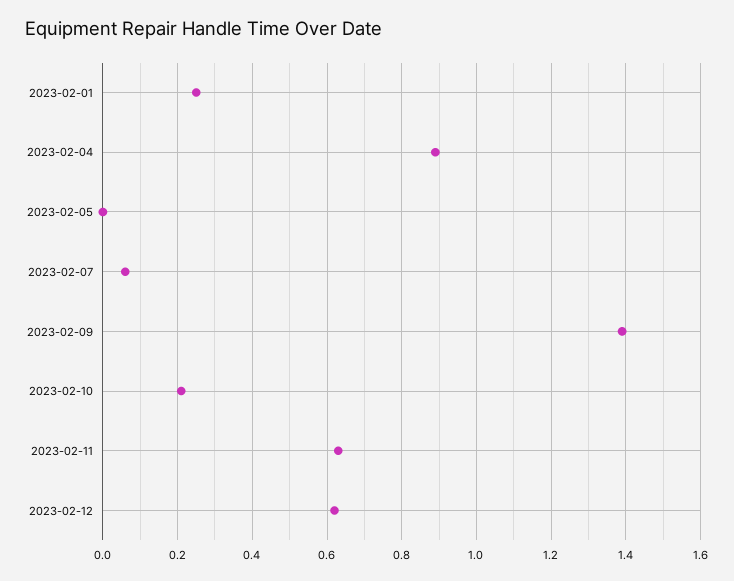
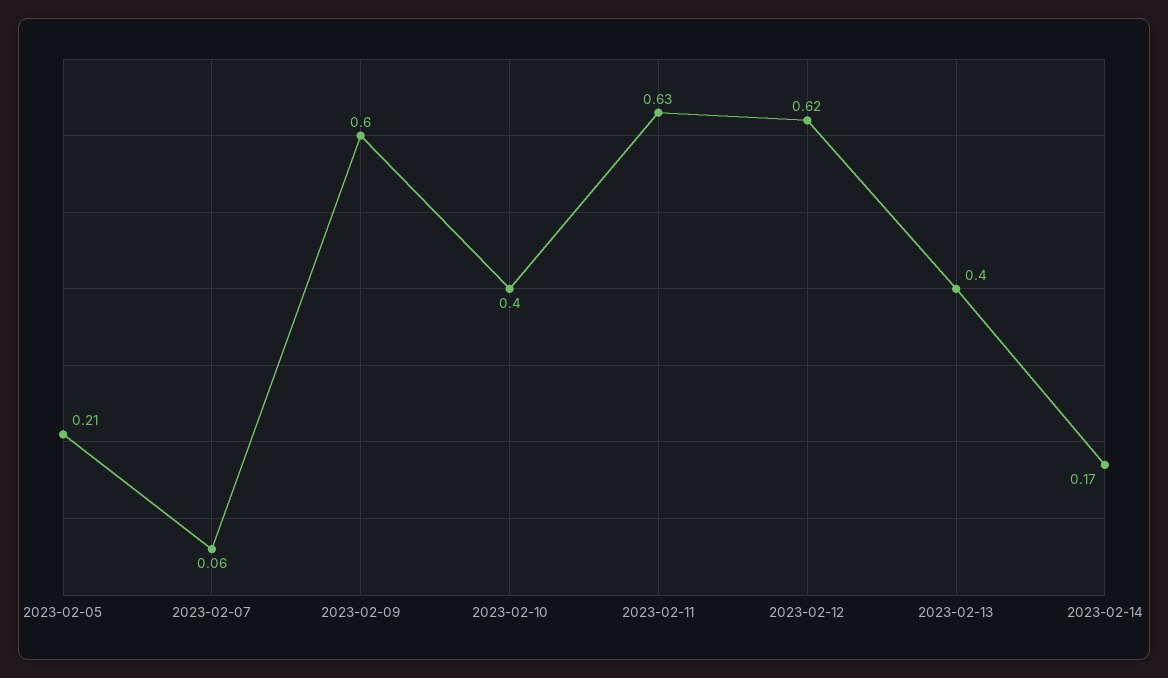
2023-02-01: 0.25 -> none
2023-02-04: 0.9 -> none
2023-02-05: 0 -> 0.21
2023-02-09: 1.4 -> 0.6
2023-02-10: 0.2 -> 0.4
2023-02-13: none -> 0.4
2023-02-14: none -> 0.17

